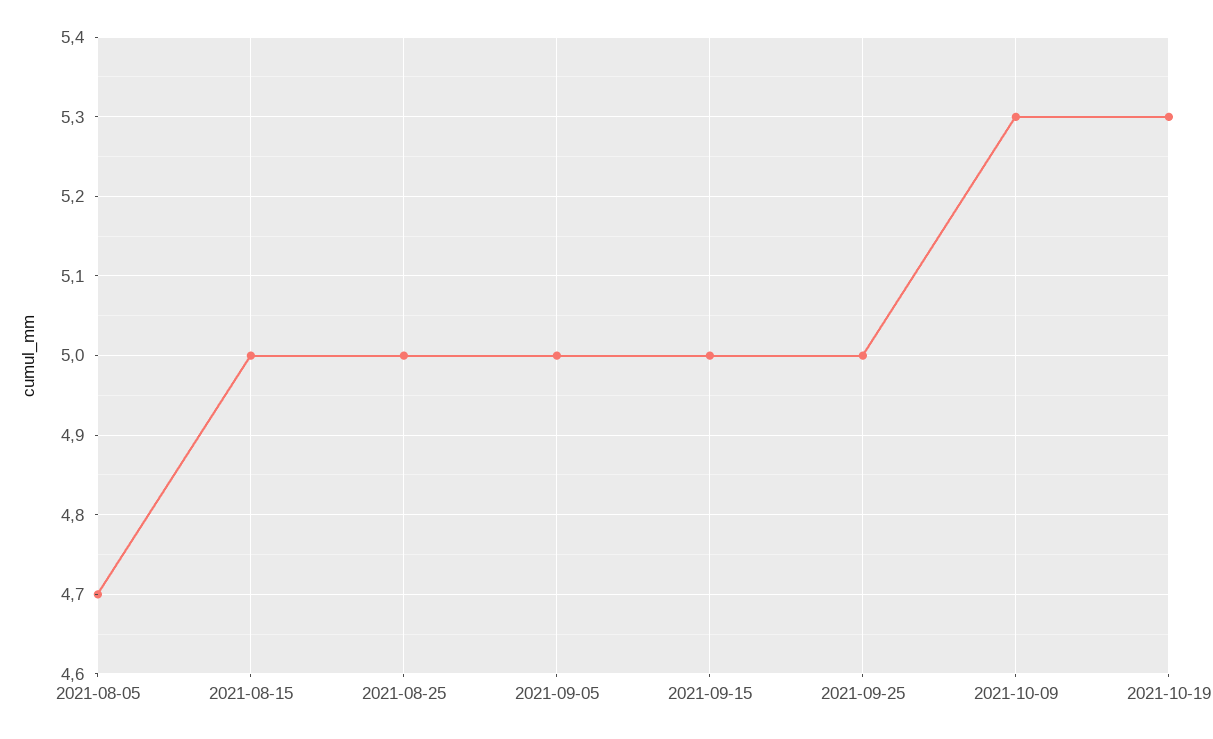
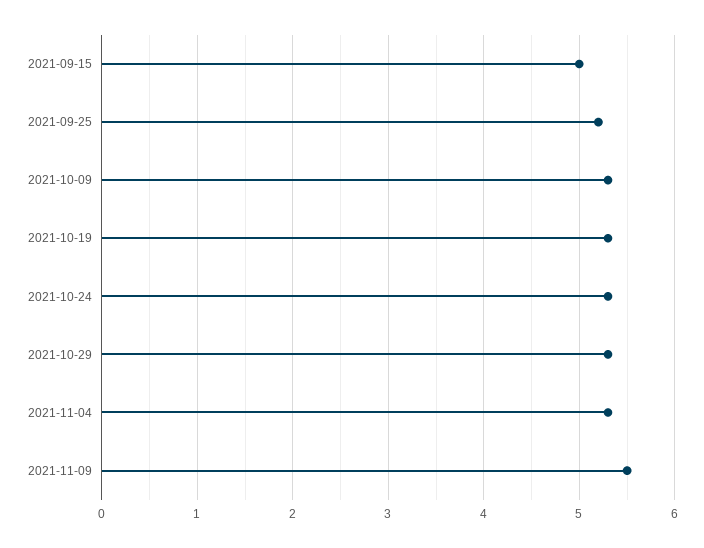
2021-08-05: 4.7 -> none
2021-08-15: 5 -> none
2021-08-25: 5 -> none
2021-09-05: 5 -> none
2021-09-25: 5 -> 5.2
2021-10-24: none -> 5.3
2021-10-29: none -> 5.3
2021-11-04: none -> 5.3
2021-11-09: none -> 5.5

